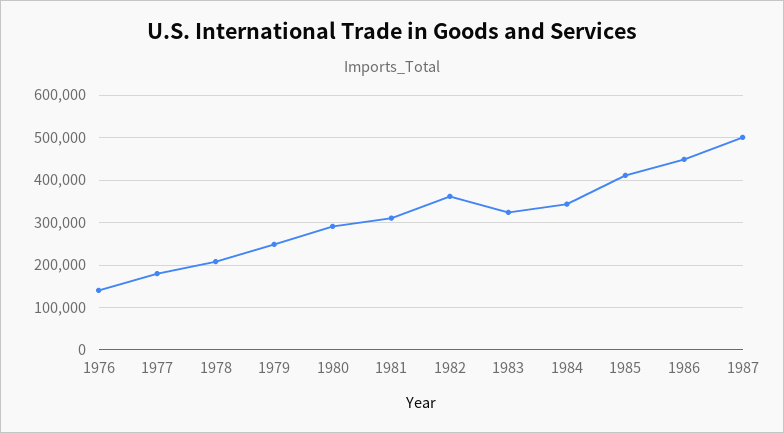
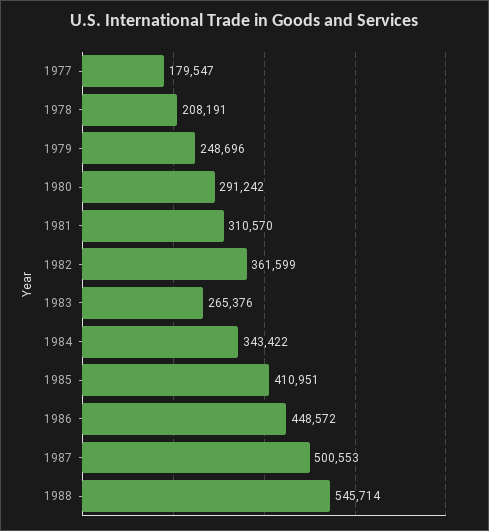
1976: 140000 -> none
1983: 320000 -> 265376
1988: none -> 545714

